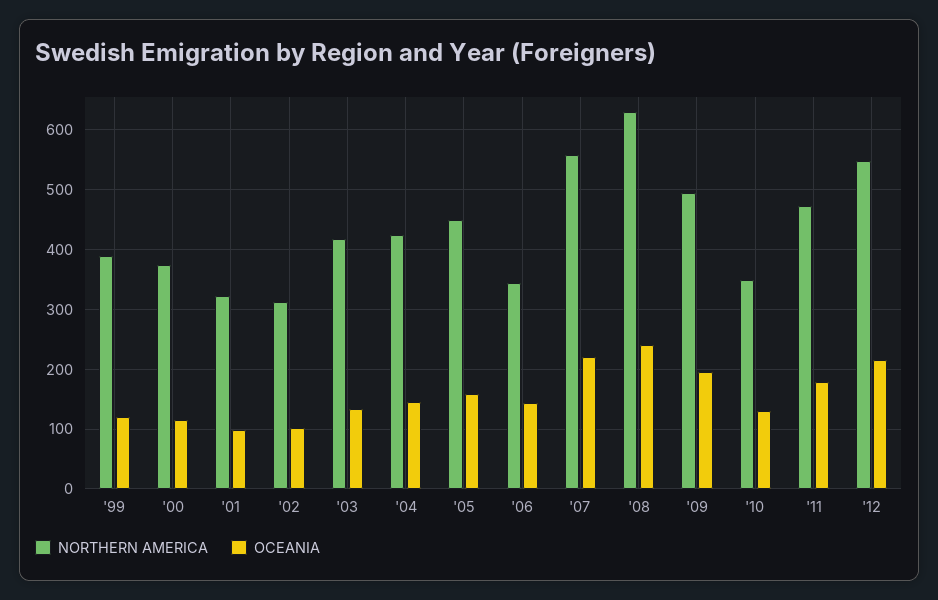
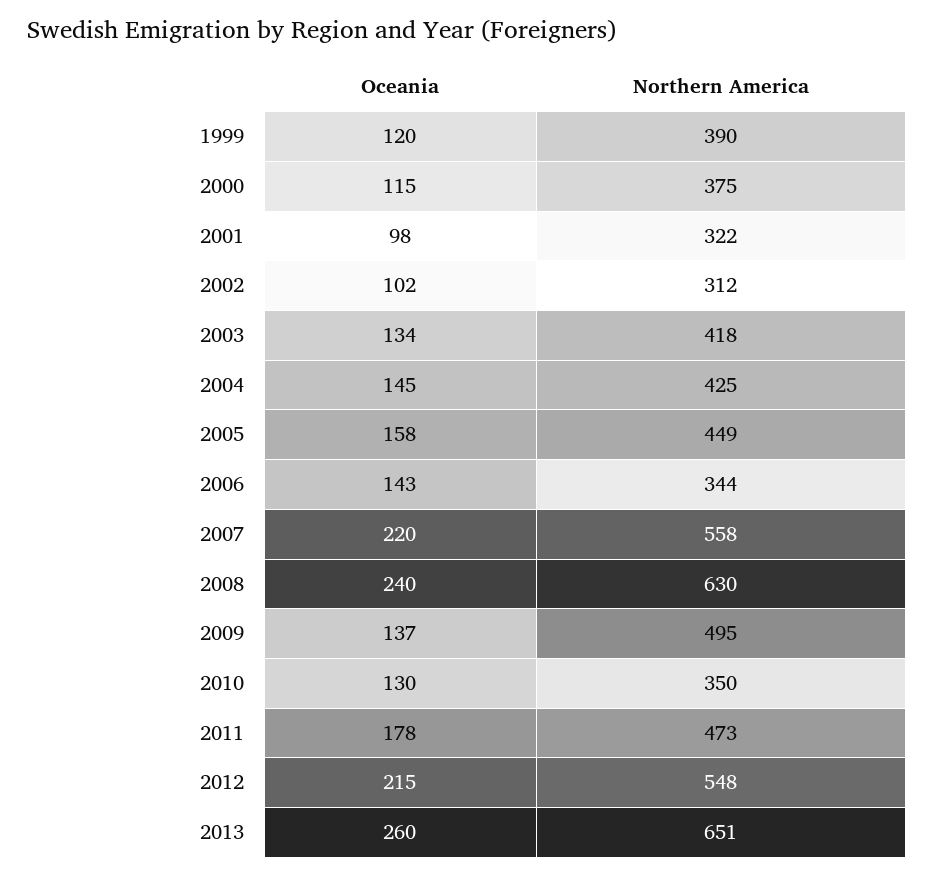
OCEANIA, '09: 200 -> 137
OCEANIA, 2013: none -> 260
NORTHERN AMERICA, 2013: none -> 651

